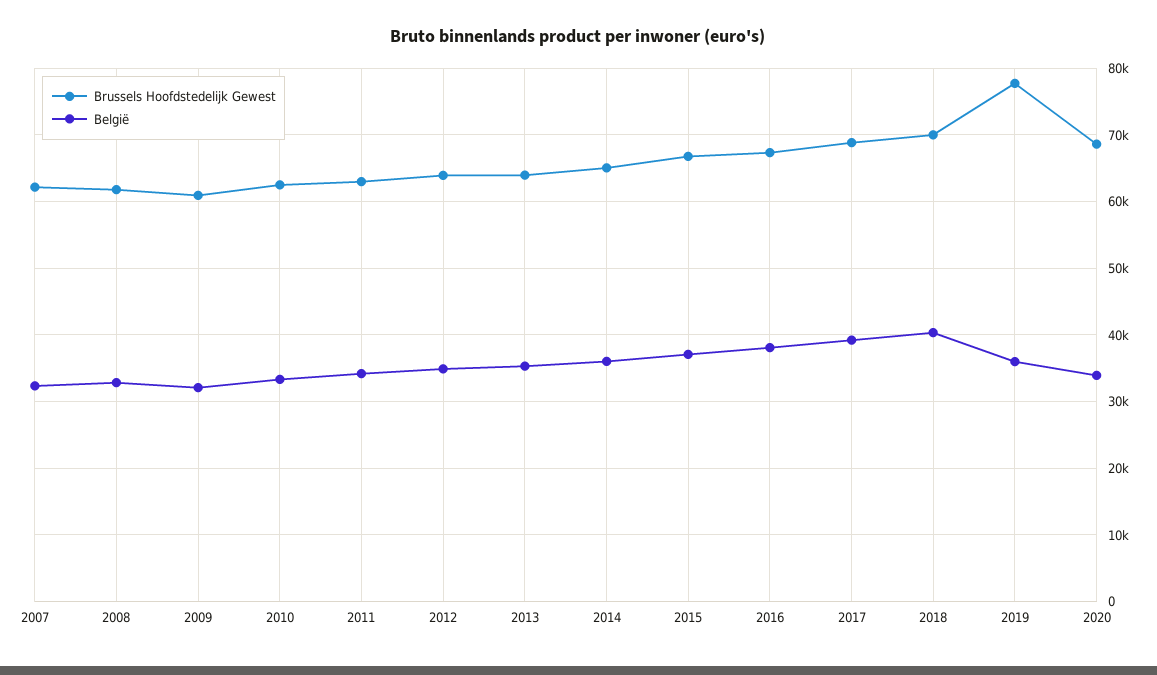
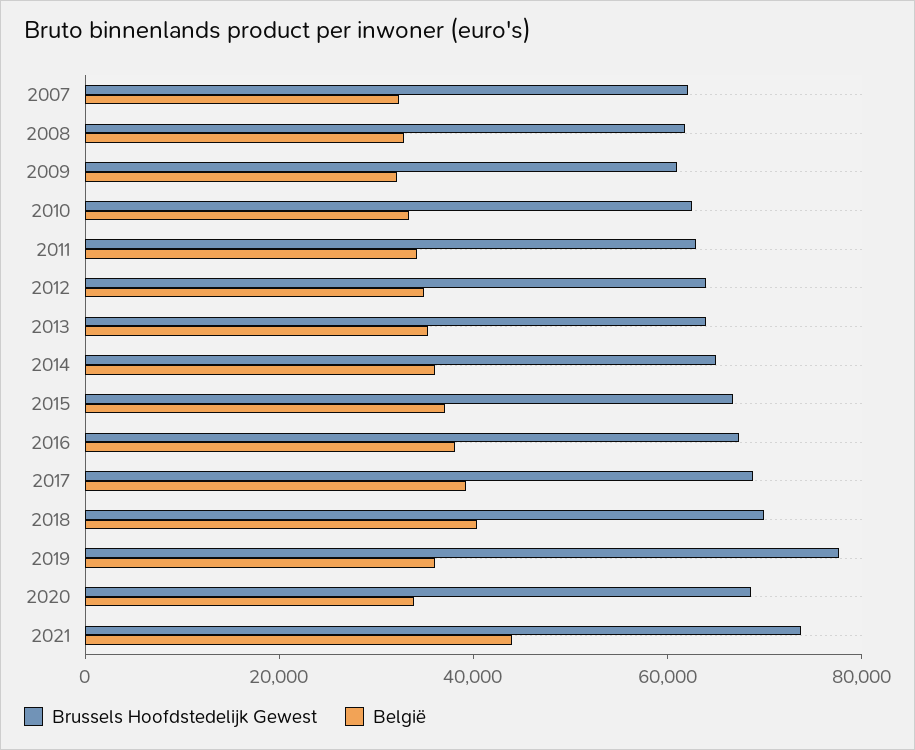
Brussels Hoofdstedelijk Gewest, 2021: none -> 75000
België, 2021: none -> 45000

